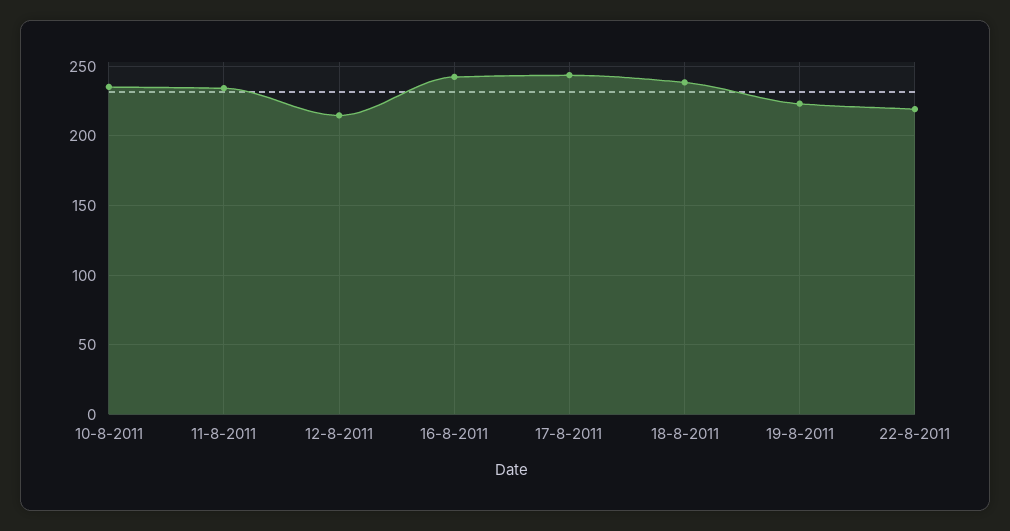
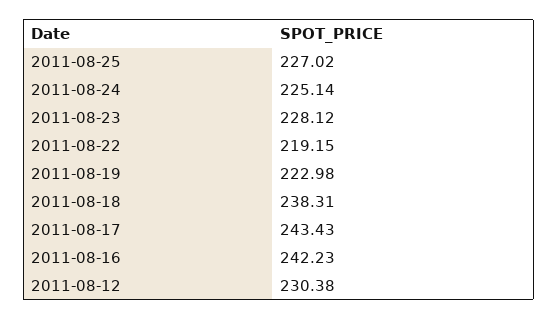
10-8-2011: 235 -> none
11-8-2011: 235 -> none
12-8-2011: 215 -> 230.38
2011-08-25: none -> 227.02
2011-08-24: none -> 225.14
2011-08-23: none -> 228.12

